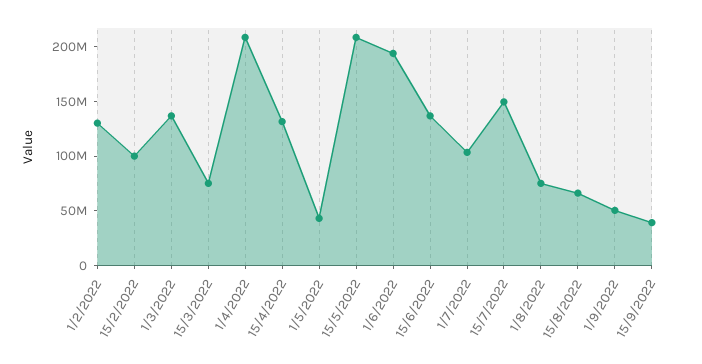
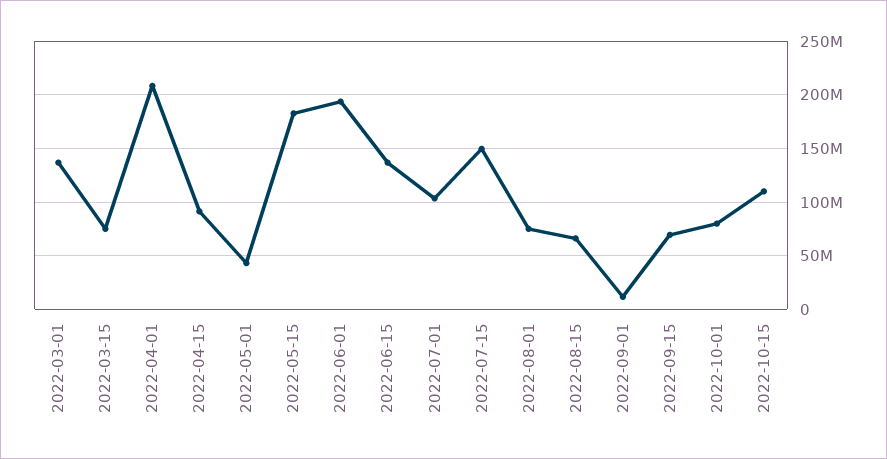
1/2/2022: 130000000 -> none
15/2/2022: 100000000 -> none
15/4/2022: 130000000 -> 90000000
15/5/2022: 210000000 -> 180000000
1/9/2022: 50000000 -> 10000000
15/9/2022: 40000000 -> 70000000
2022-10-01: none -> 80000000
2022-10-15: none -> 110000000

